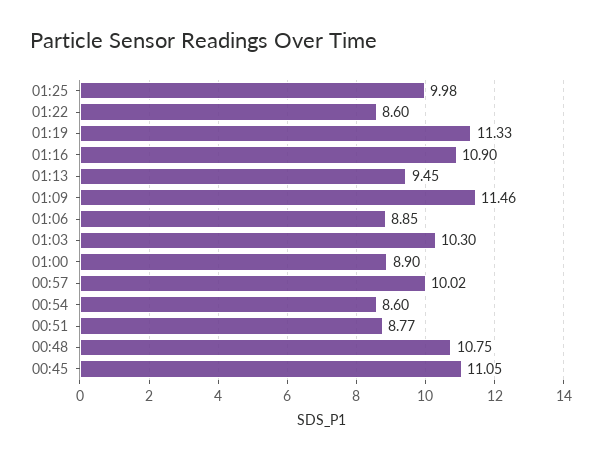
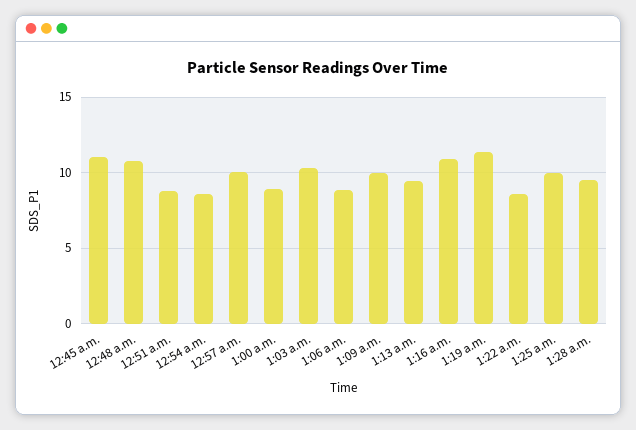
01:09: 11.46 -> 10
1:28 a.m.: none -> 9.5

